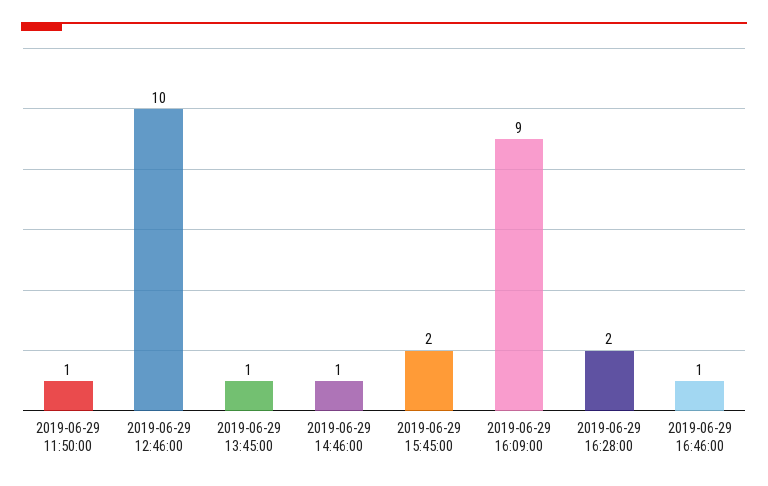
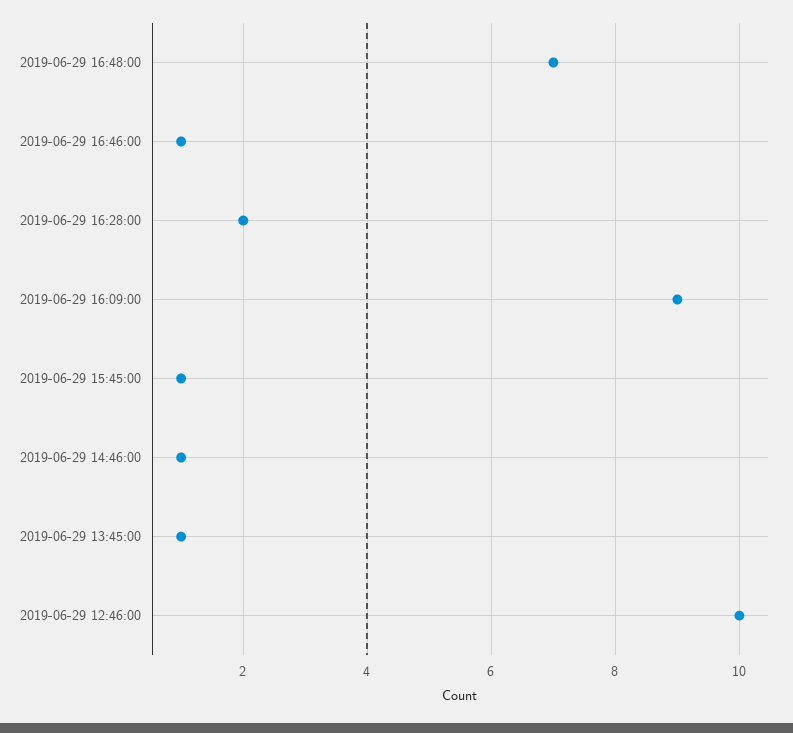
2019-06-29 11:50:00: 1 -> none
2019-06-29 15:45:00: 2 -> 1
2019-06-29 16:48:00: none -> 7

